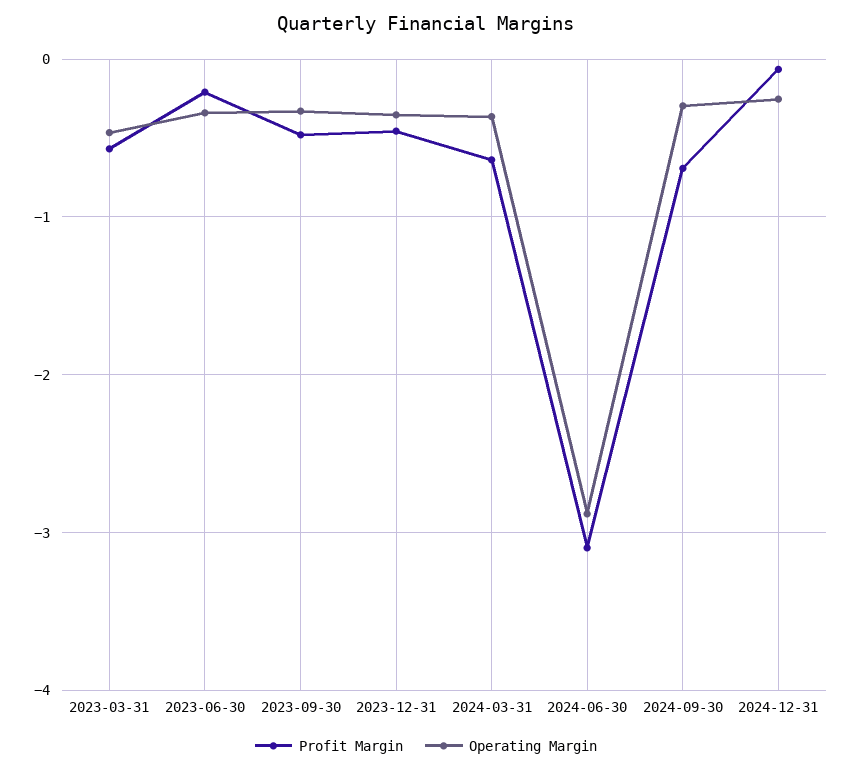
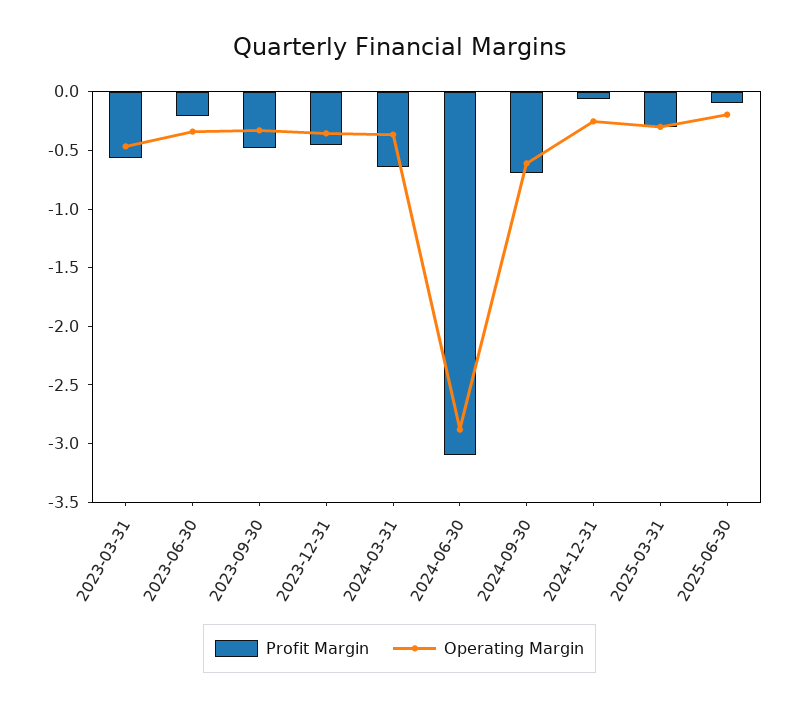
Operating Margin, 2024-09-30: -0.3 -> -0.6
Profit Margin, 2025-03-31: none -> -0.3
Operating Margin, 2025-03-31: none -> -0.3
Profit Margin, 2025-06-30: none -> -0.1
Operating Margin, 2025-06-30: none -> -0.2

